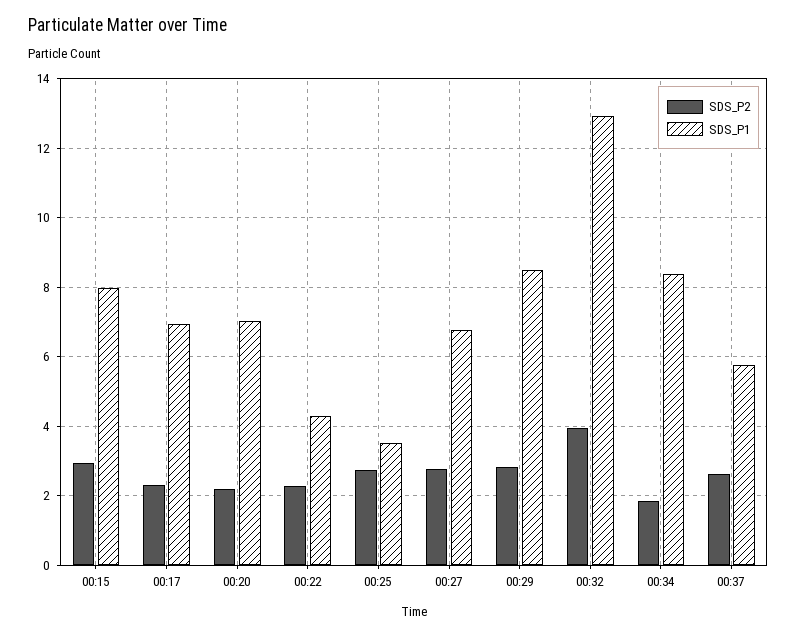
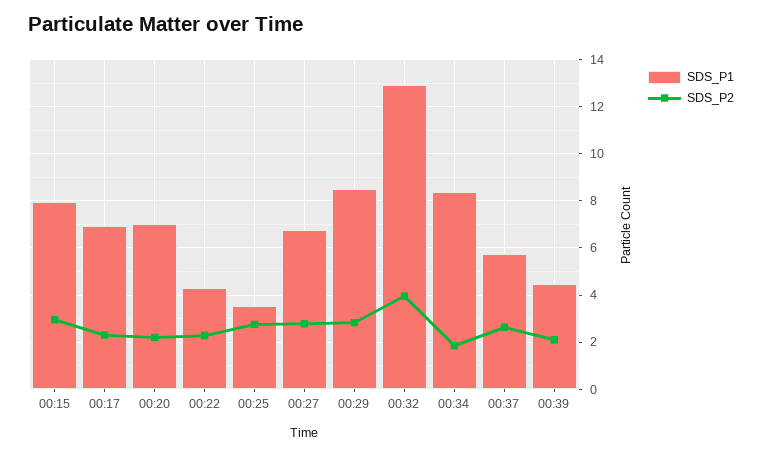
SDS_P1, 00:39: none -> 4.5
SDS_P2, 00:39: none -> 2

